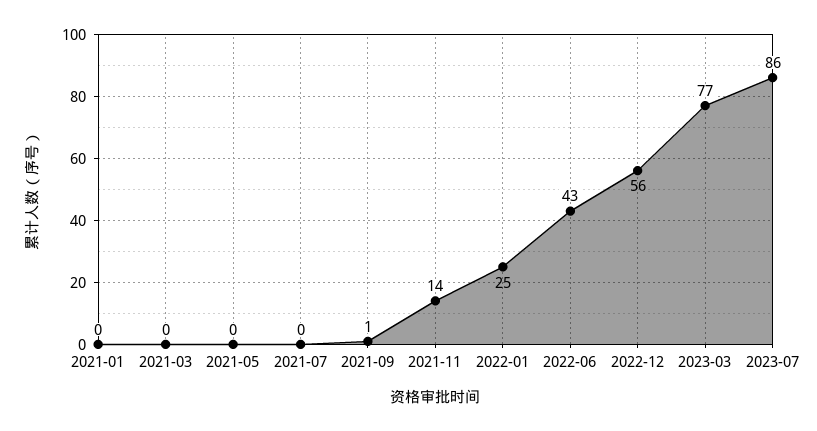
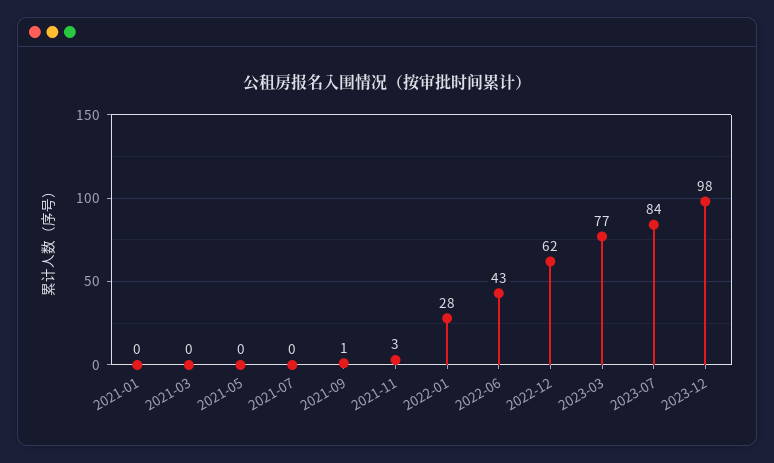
2021-11: 14 -> 3
2022-01: 25 -> 28
2022-12: 56 -> 62
2023-07: 86 -> 84
2023-12: none -> 98

